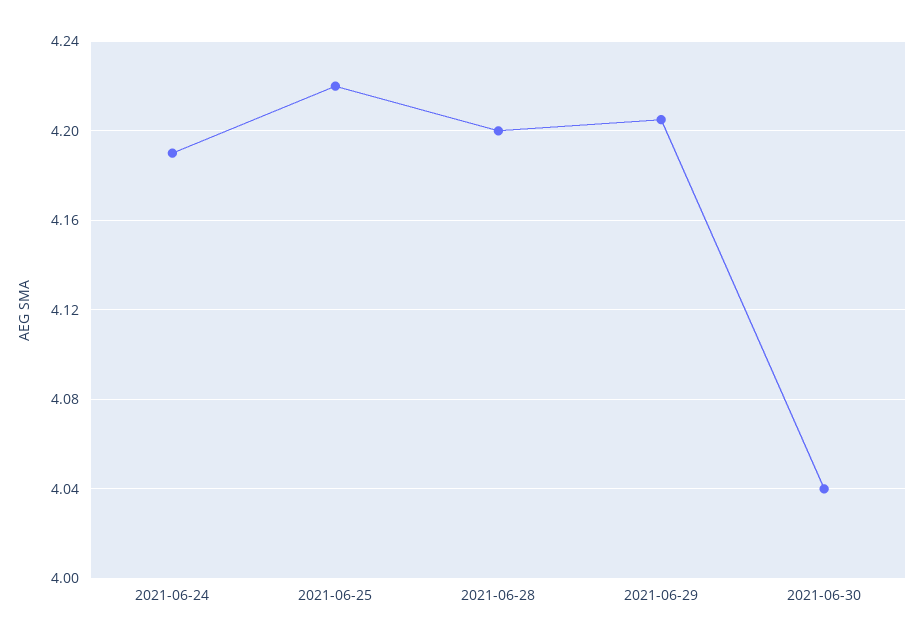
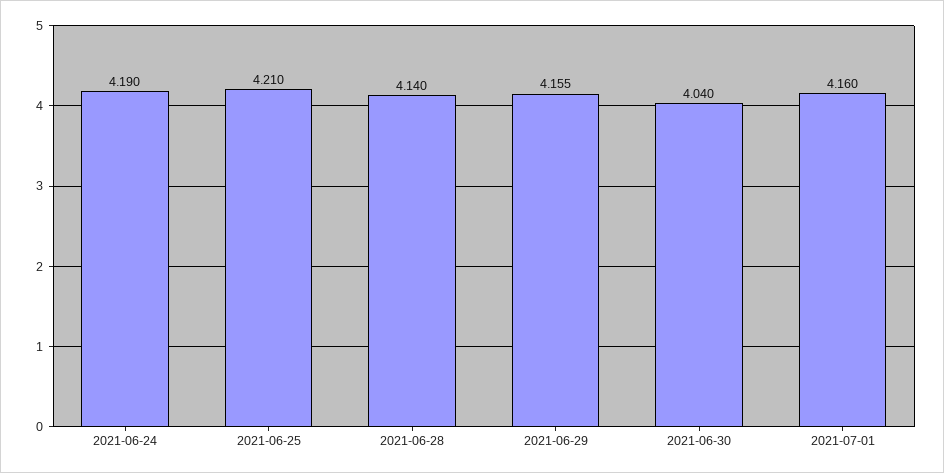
2021-06-25: 4.22 -> 4.21
2021-06-28: 4.2 -> 4.14
2021-06-29: 4.205 -> 4.155
2021-07-01: none -> 4.16

